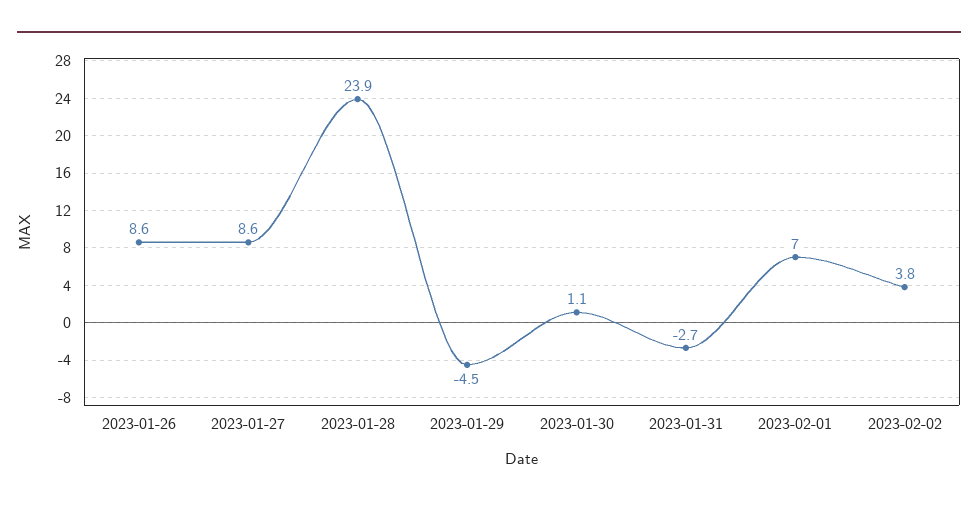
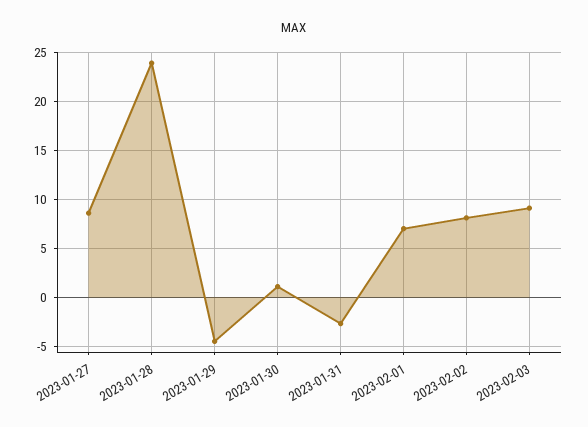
2023-01-26: 8.6 -> none
2023-02-02: 3.8 -> 8
2023-02-03: none -> 9

